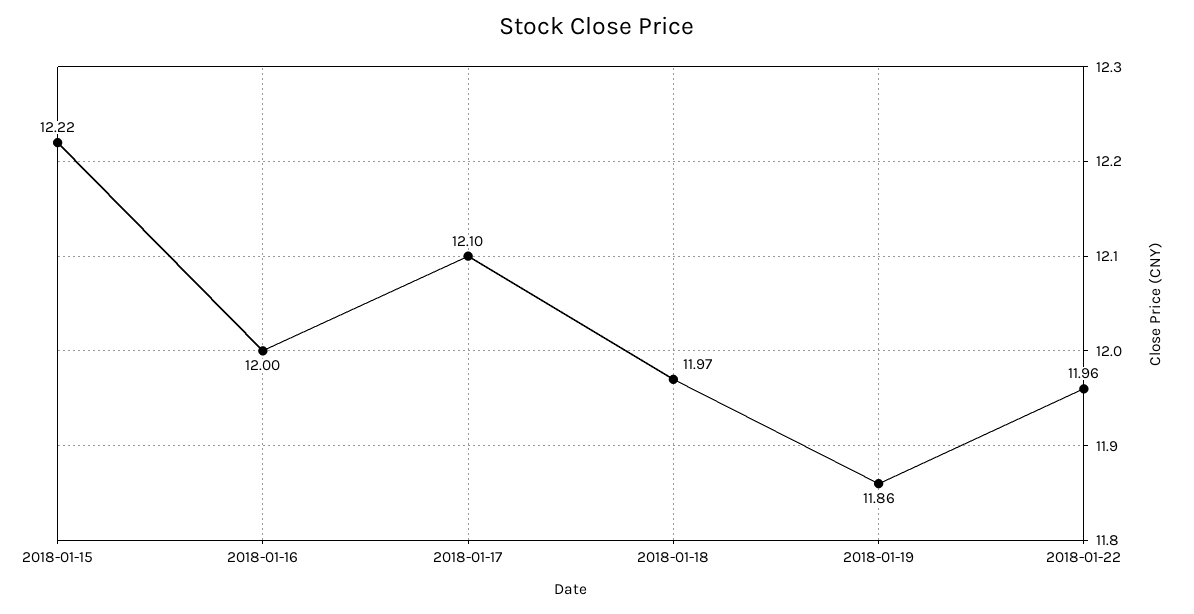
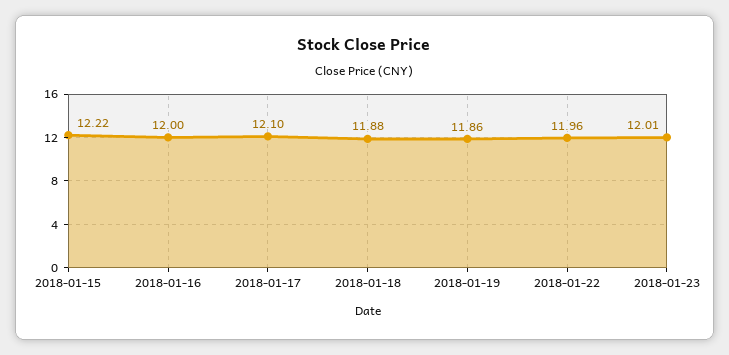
2018-01-18: 11.97 -> 11.88
2018-01-23: none -> 12.01

